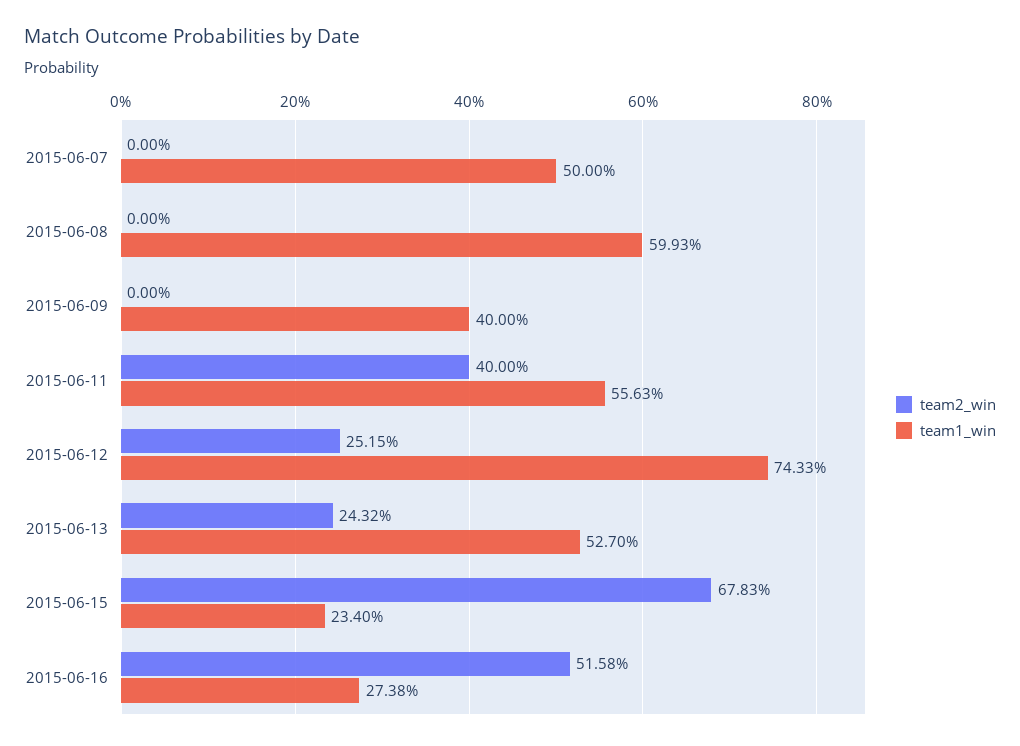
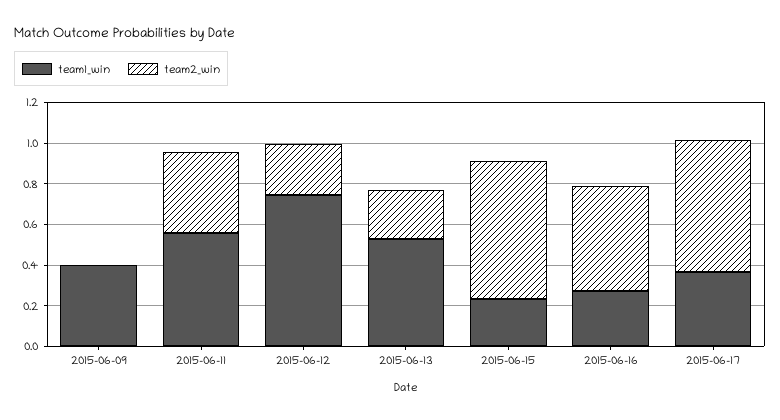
team2_win, 2015-06-07: 0 -> none
team1_win, 2015-06-07: 0.5 -> none
team2_win, 2015-06-08: 0 -> none
team1_win, 2015-06-08: 0.5993 -> none
team1_win, 2015-06-17: none -> 0.35
team2_win, 2015-06-17: none -> 0.65

